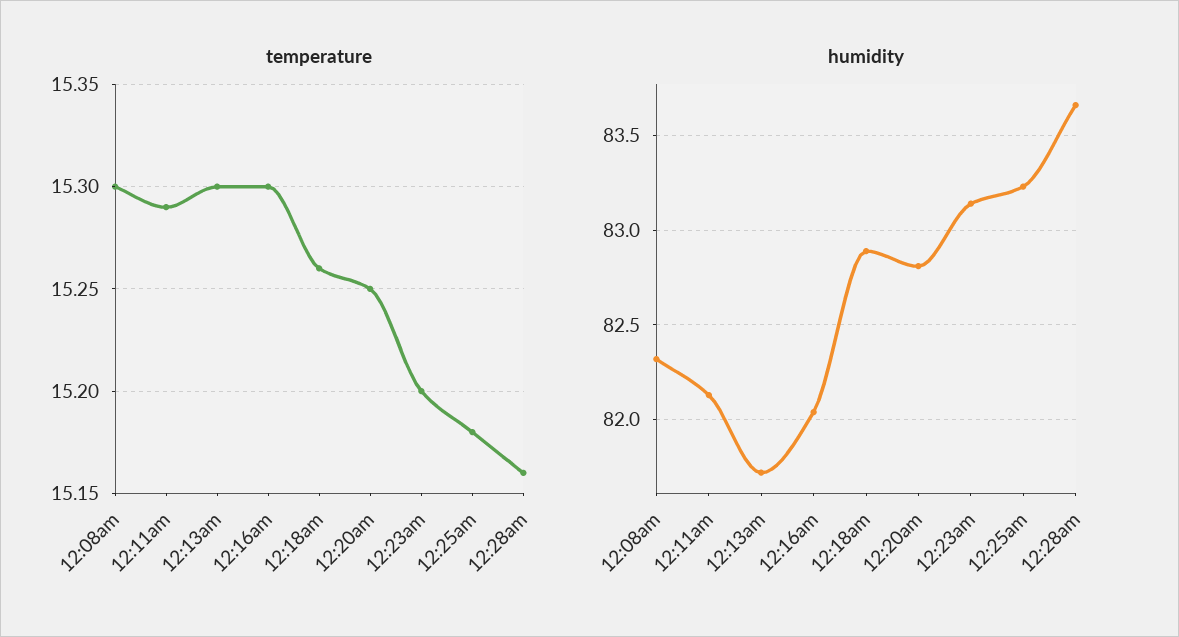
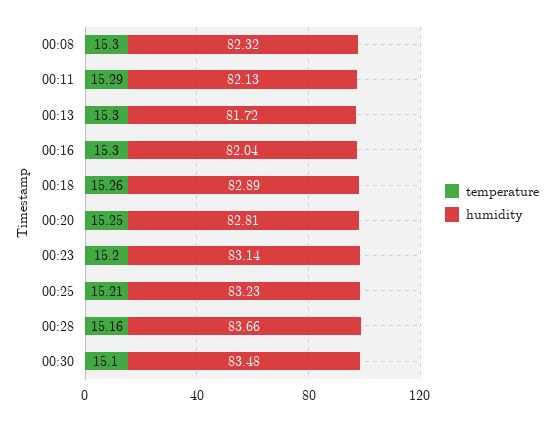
temperature, 12:25am: 15.18 -> 15.21
temperature, 00:30: none -> 15.1
humidity, 00:30: none -> 83.48

